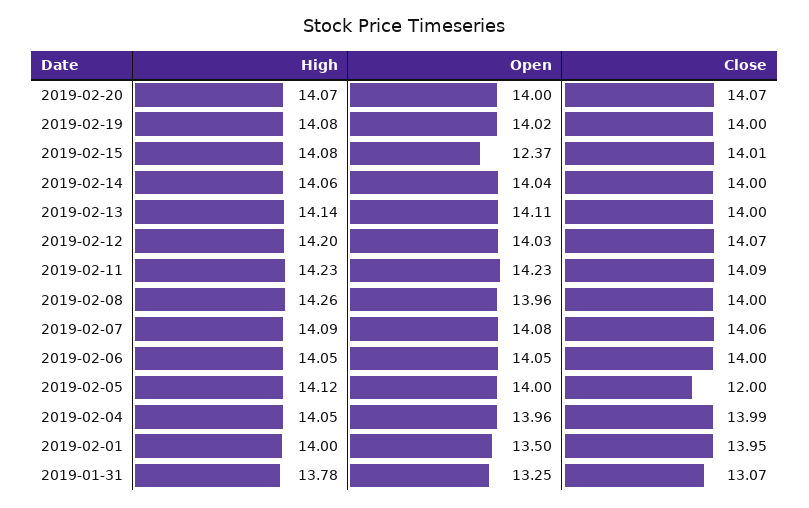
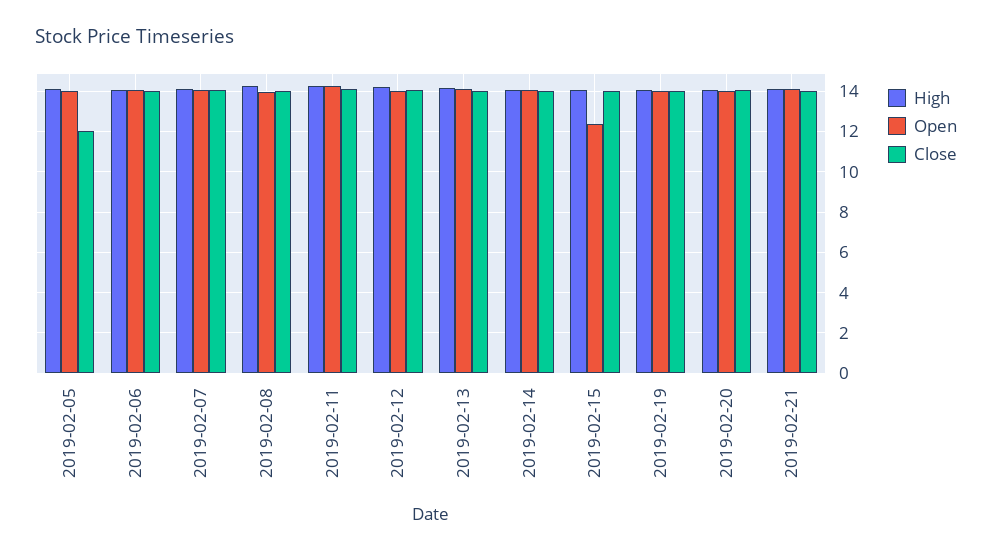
High, 2019-02-04: 14.05 -> none
Open, 2019-02-04: 13.96 -> none
Close, 2019-02-04: 13.99 -> none
High, 2019-02-01: 14 -> none
Open, 2019-02-01: 13.5 -> none
Close, 2019-02-01: 13.95 -> none
High, 2019-01-31: 13.78 -> none
Open, 2019-01-31: 13.25 -> none
Close, 2019-01-31: 13.07 -> none
High, 2019-02-21: none -> 14
Open, 2019-02-21: none -> 14
Close, 2019-02-21: none -> 14

